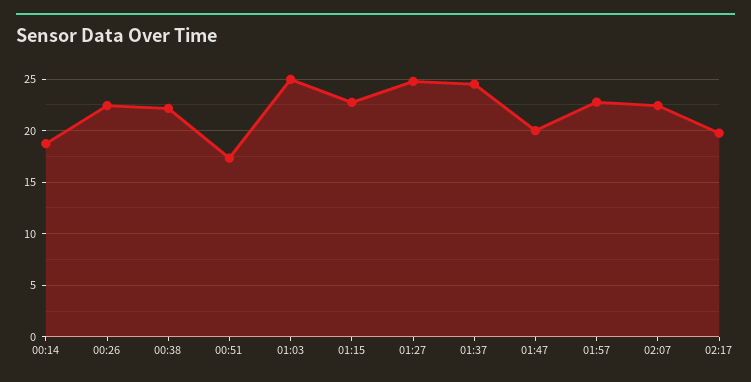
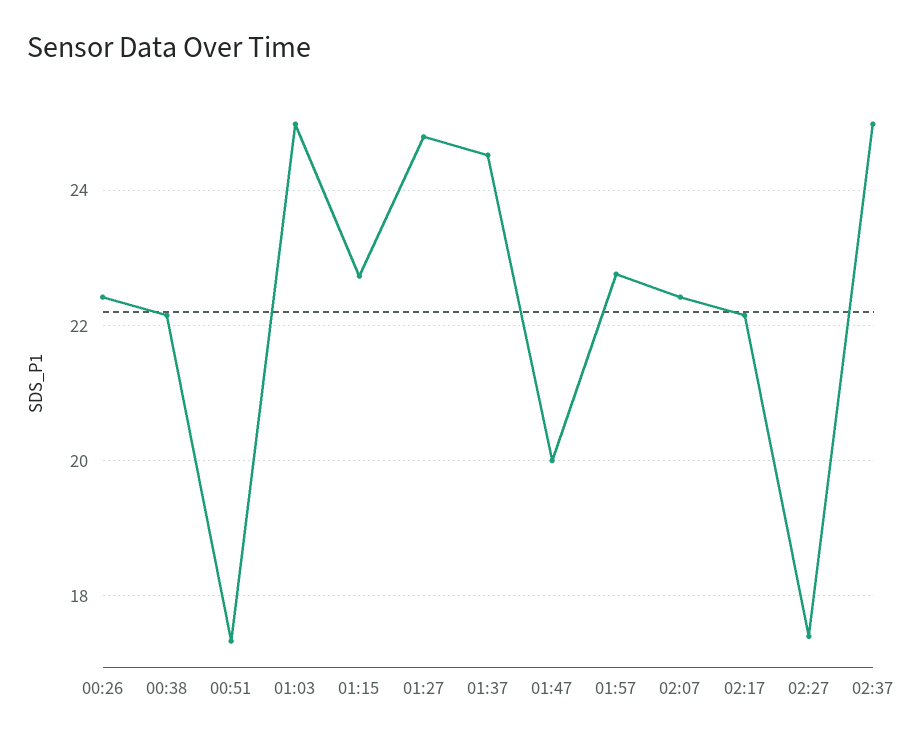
00:14: 19 -> none
02:17: 20 -> 22.2
02:27: none -> 17.4
02:37: none -> 25

